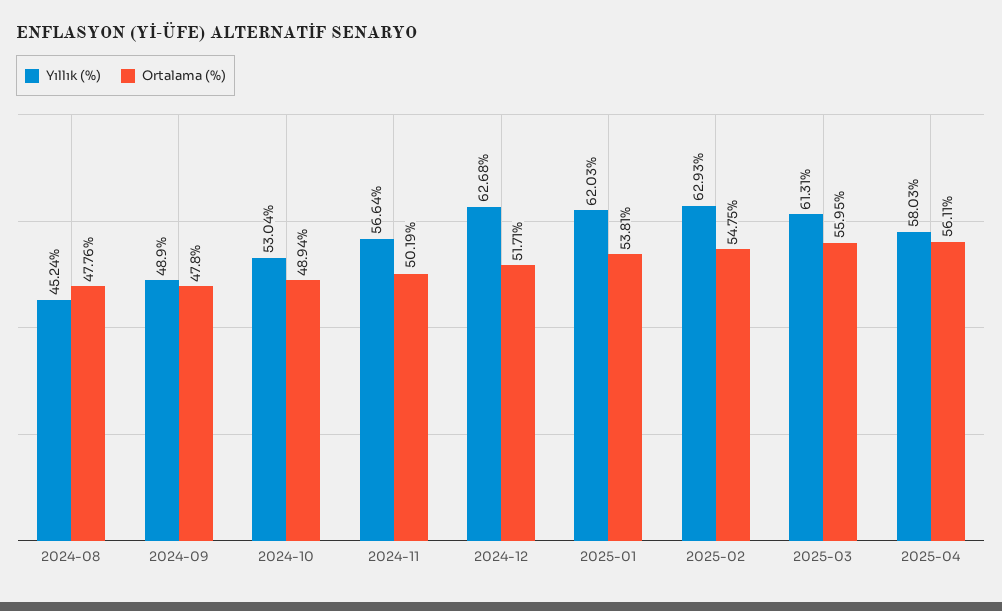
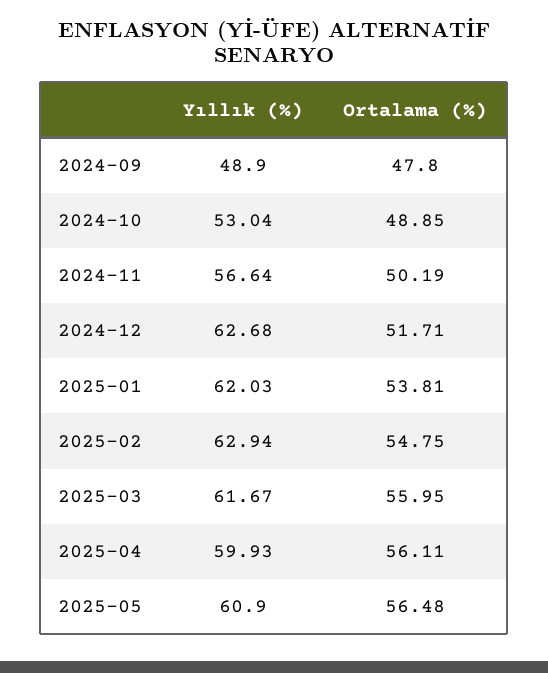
Yıllık (%), 2024-08: 45.24 -> none
Ortalama (%), 2024-08: 47.76 -> none
Ortalama (%), 2024-10: 48.94 -> 48.85
Yıllık (%), 2025-02: 62.93 -> 62.94
Yıllık (%), 2025-03: 61.31 -> 61.67
Yıllık (%), 2025-04: 58.03 -> 59.93
Yıllık (%), 2025-05: none -> 60.9
Ortalama (%), 2025-05: none -> 56.48

